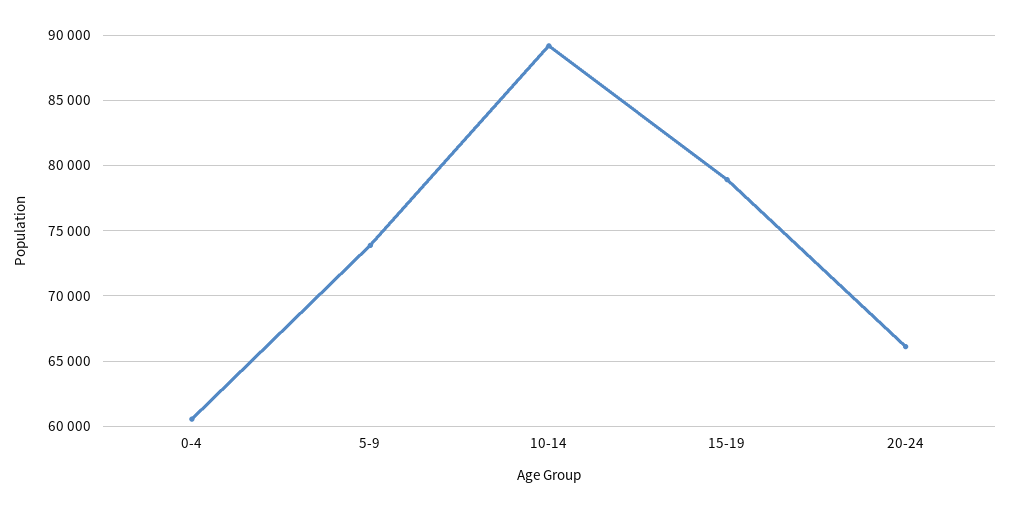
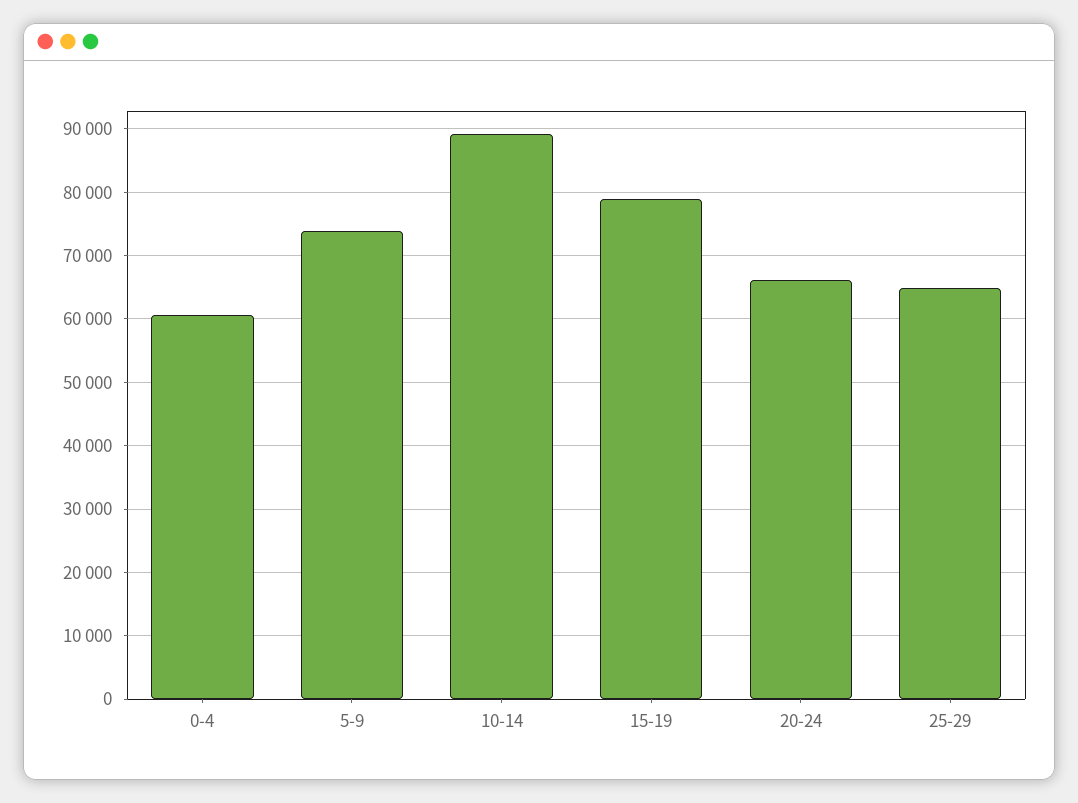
25-29: none -> 65000

